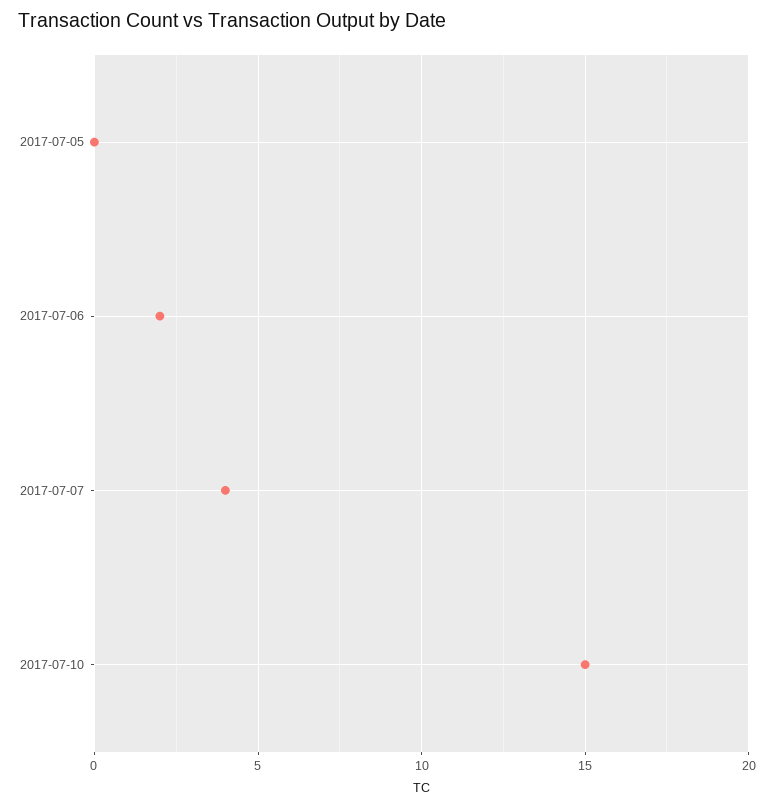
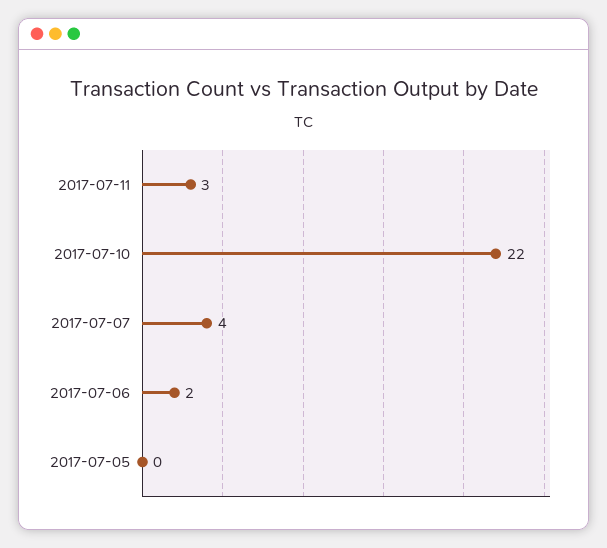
2017-07-10: 15 -> 22
2017-07-11: none -> 3

